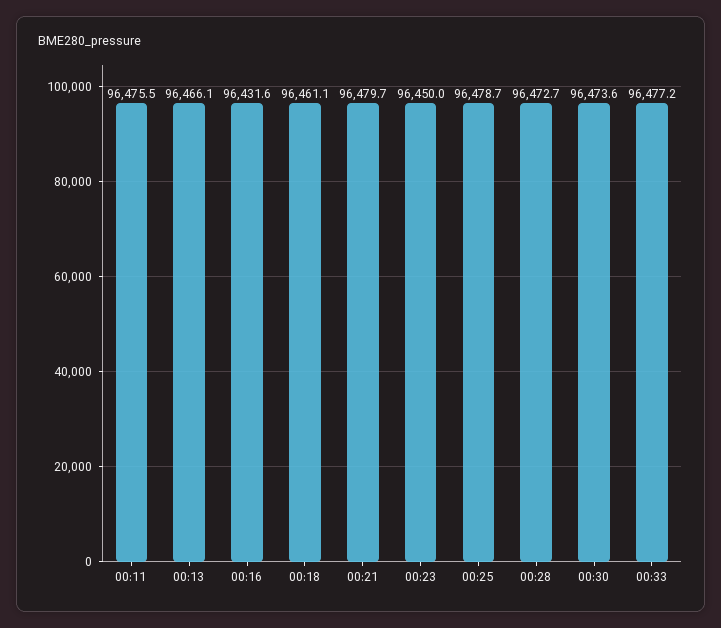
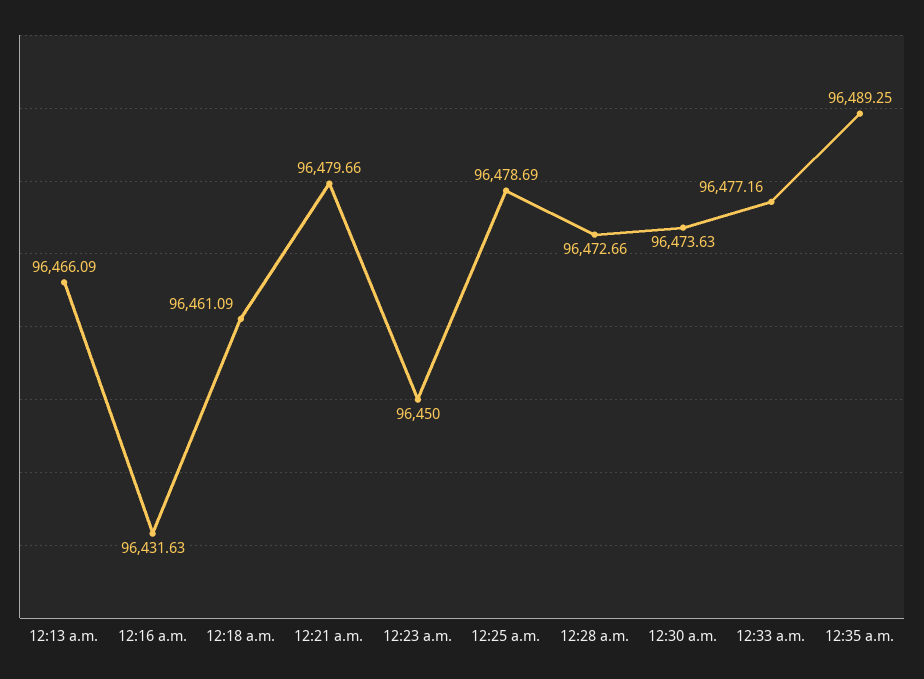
00:11: 96475.5 -> none
12:35 a.m.: none -> 96489.25

